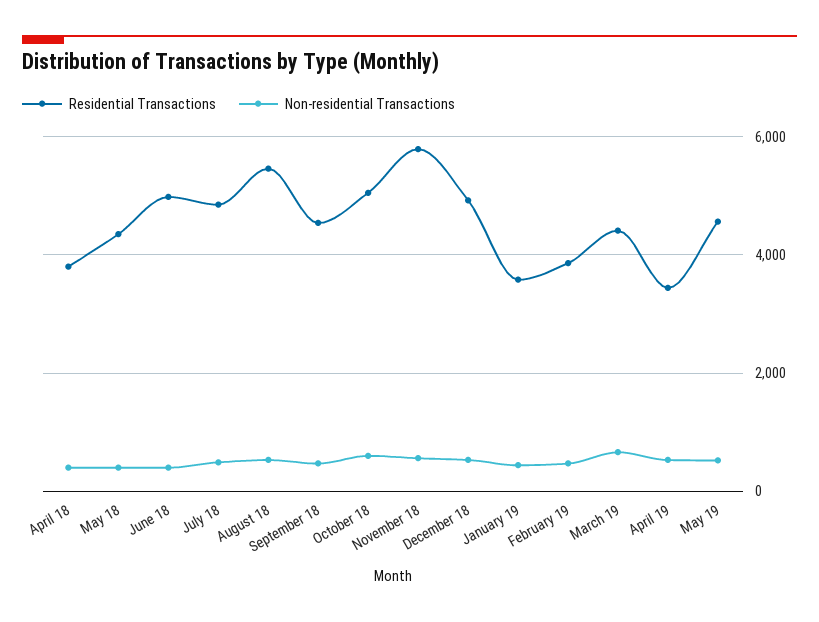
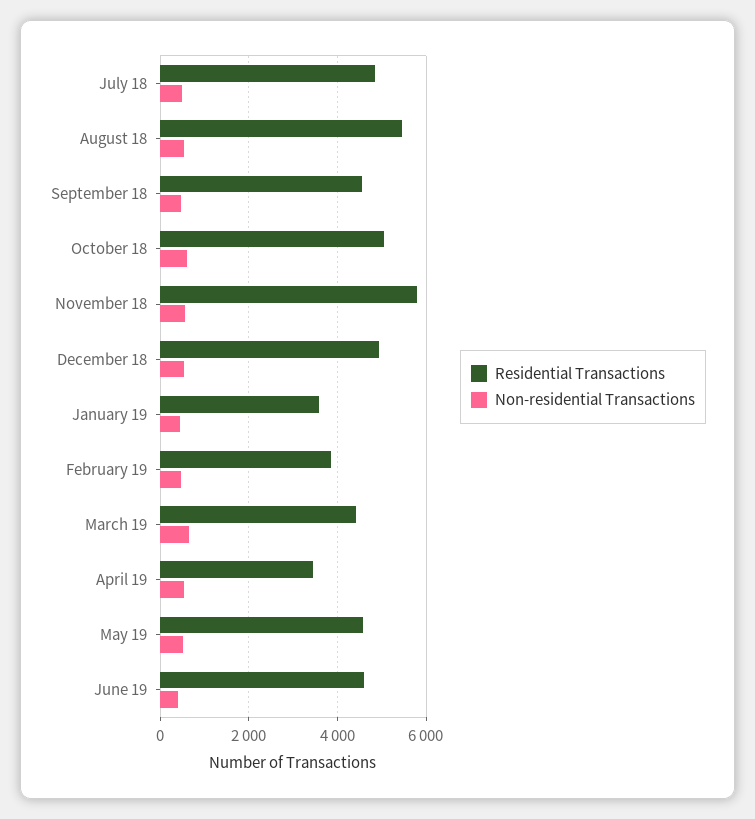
Residential Transactions, April 18: 3800 -> none
Non-residential Transactions, April 18: 400 -> none
Residential Transactions, May 18: 4400 -> none
Non-residential Transactions, May 18: 400 -> none
Residential Transactions, June 18: 5000 -> none
Non-residential Transactions, June 18: 400 -> none
Residential Transactions, June 19: none -> 4600
Non-residential Transactions, June 19: none -> 400

